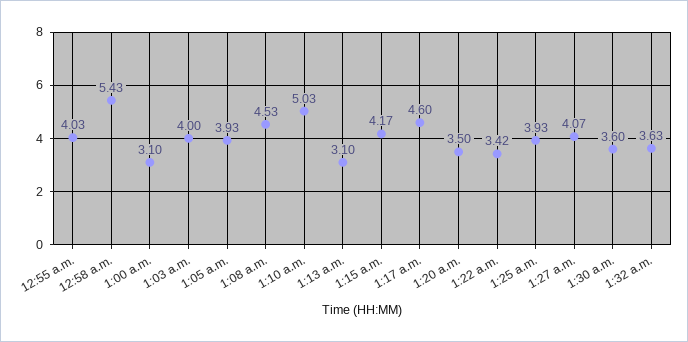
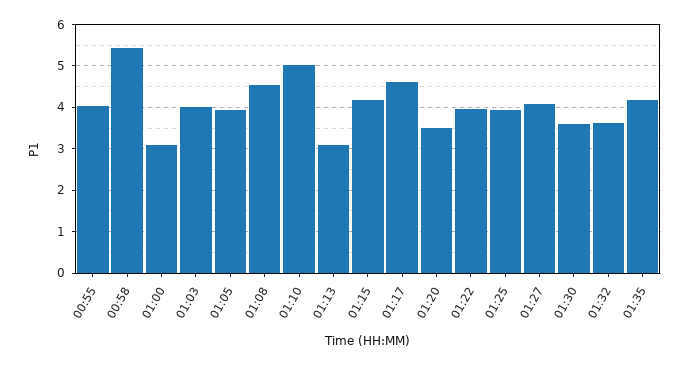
1:22 a.m.: 3.42 -> 4
01:35: none -> 4.2

